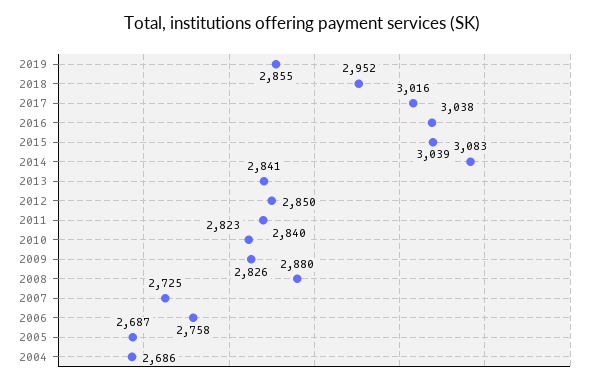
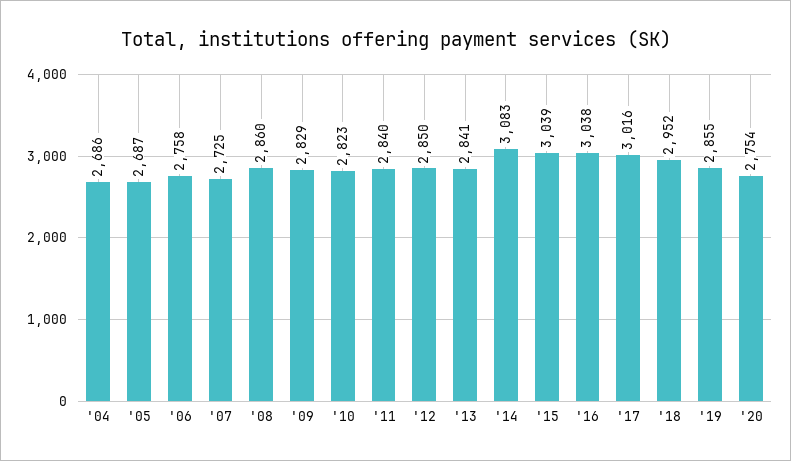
2009: 2826 -> 2829
2008: 2880 -> 2860
'20: none -> 2754

